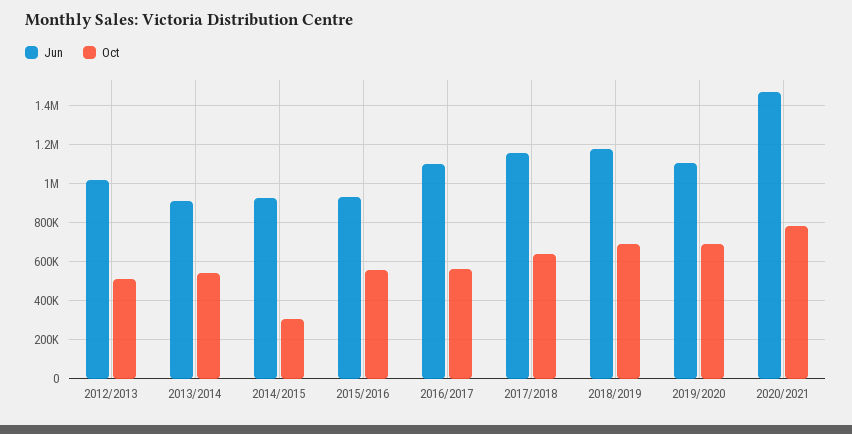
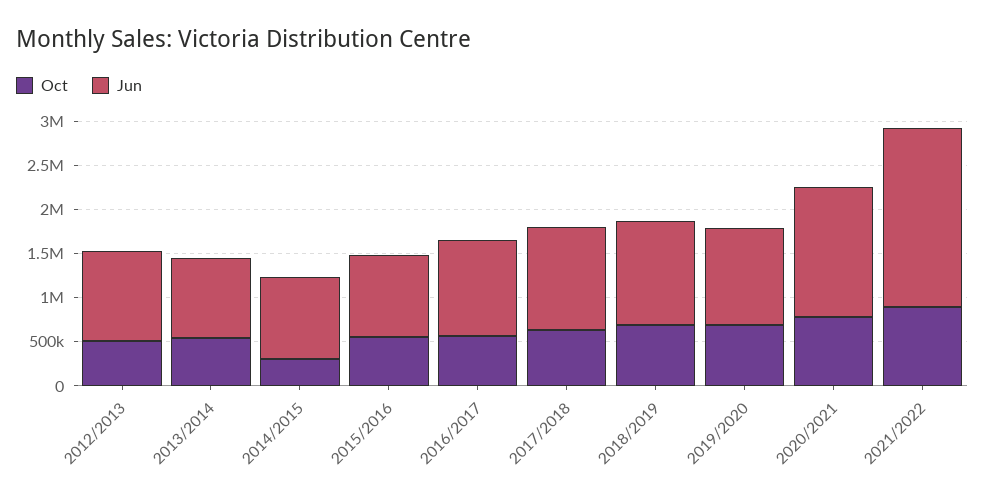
Oct, 2021/2022: none -> 900000
Jun, 2021/2022: none -> 2000000

